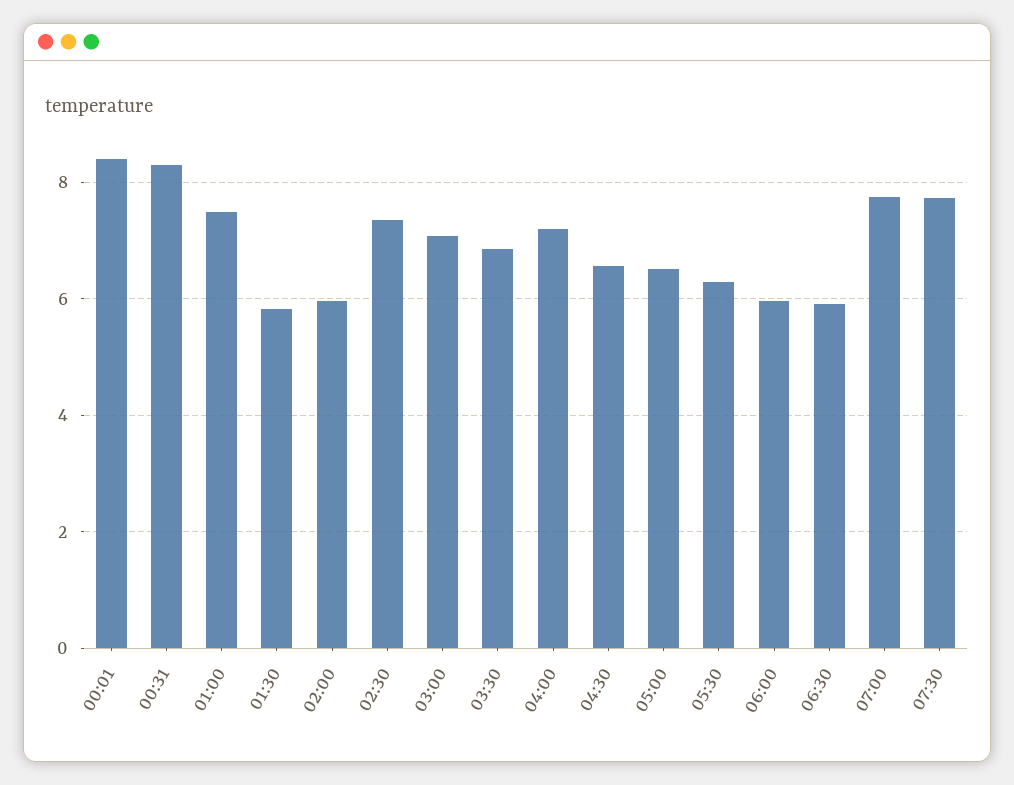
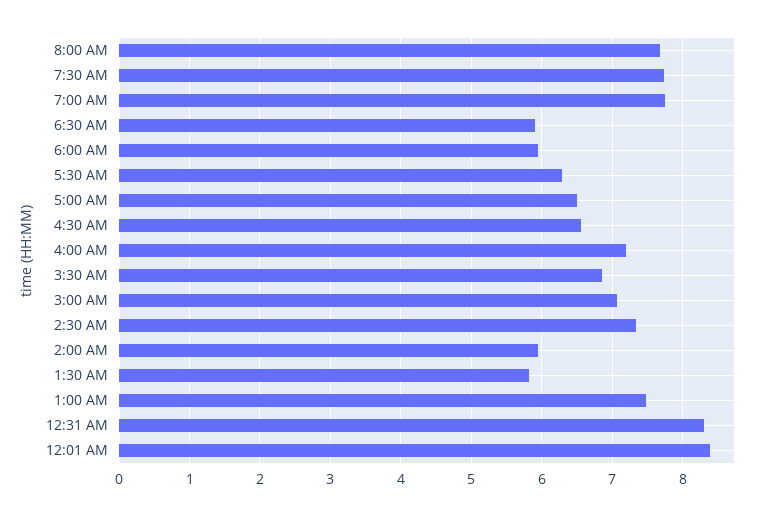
8:00 AM: none -> 7.7

